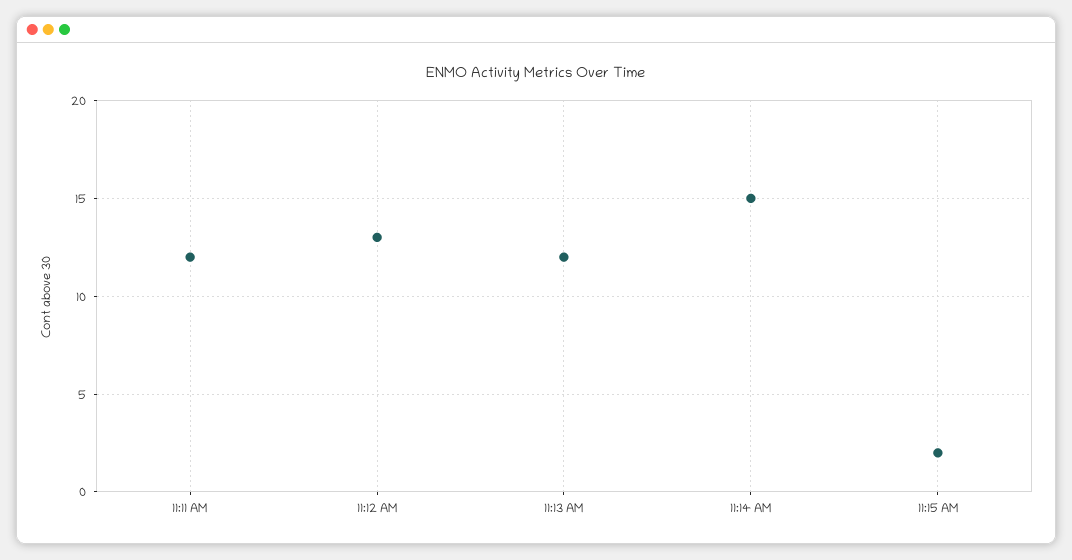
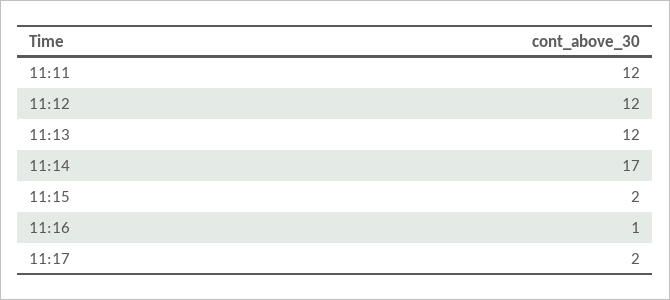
11:12 AM: 13 -> 12
11:14 AM: 15 -> 17
11:16: none -> 1
11:17: none -> 2

